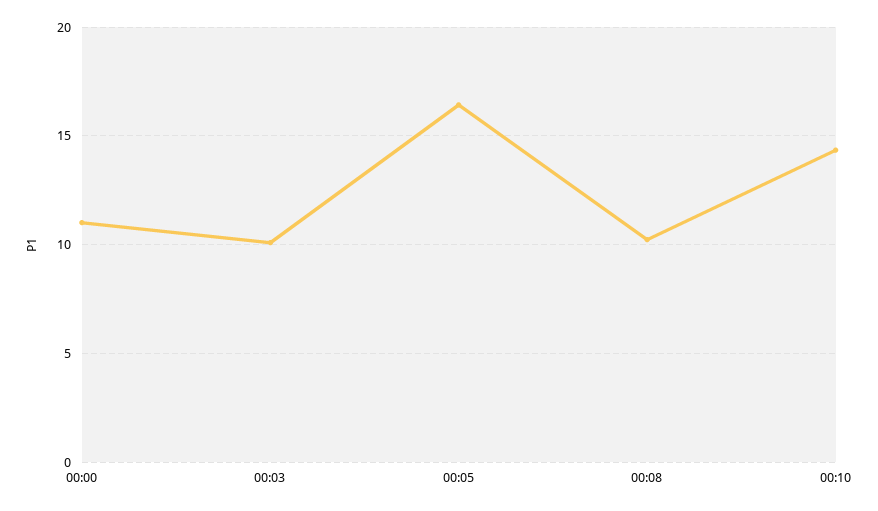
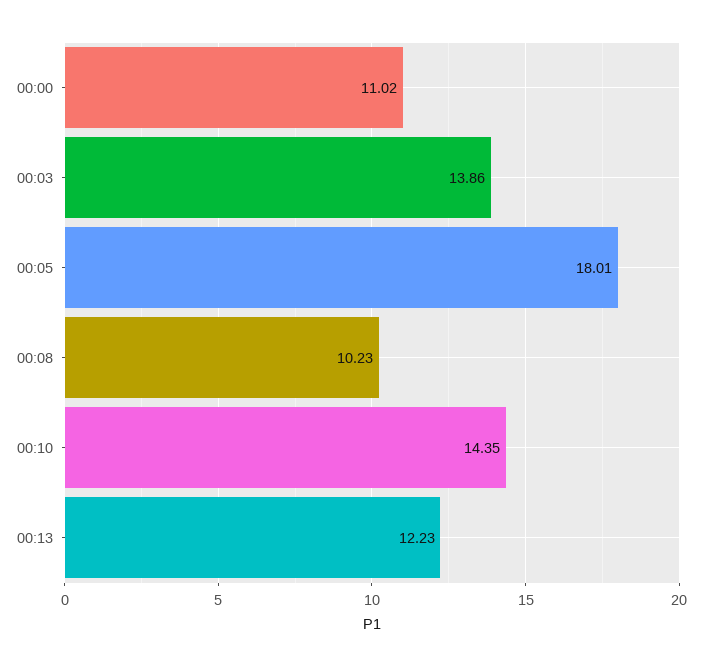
00:03: 10 -> 13.86
00:05: 16.5 -> 18.01
00:13: none -> 12.23

